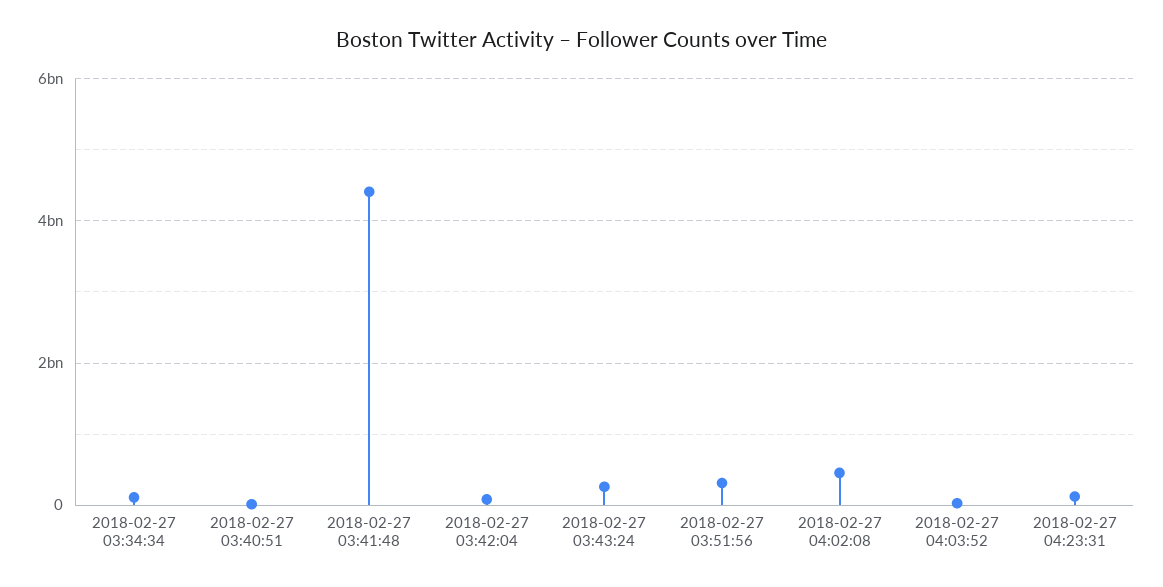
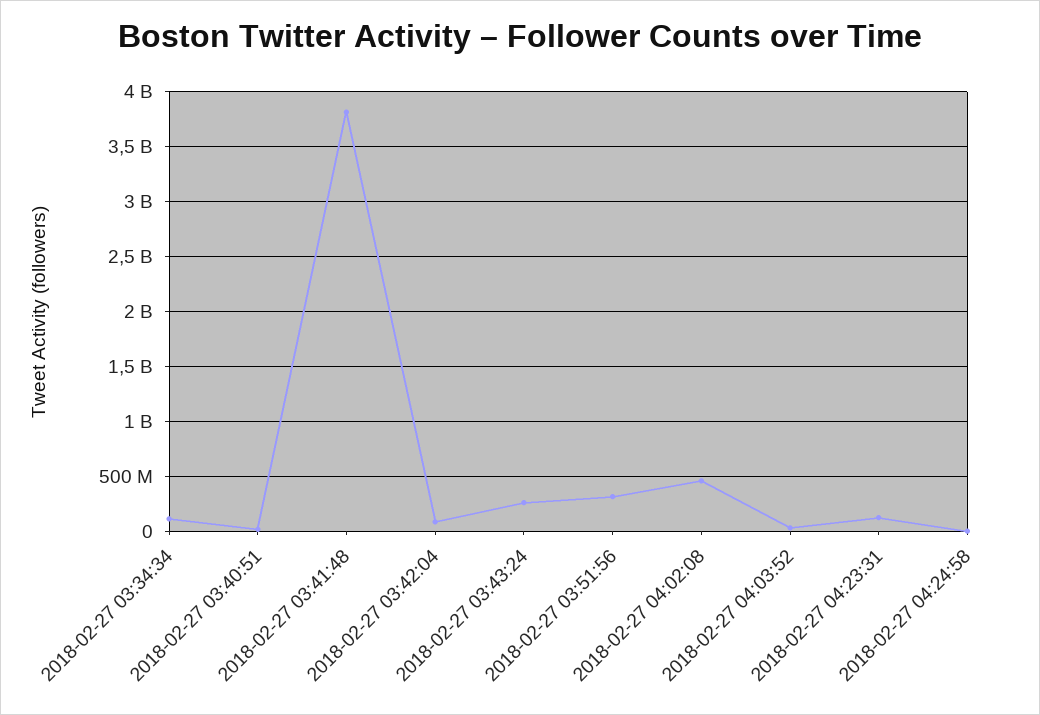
2018-02-27 03:41:48: 4400000000 -> 3800000000
2018-02-27 04:24:58: none -> 0

